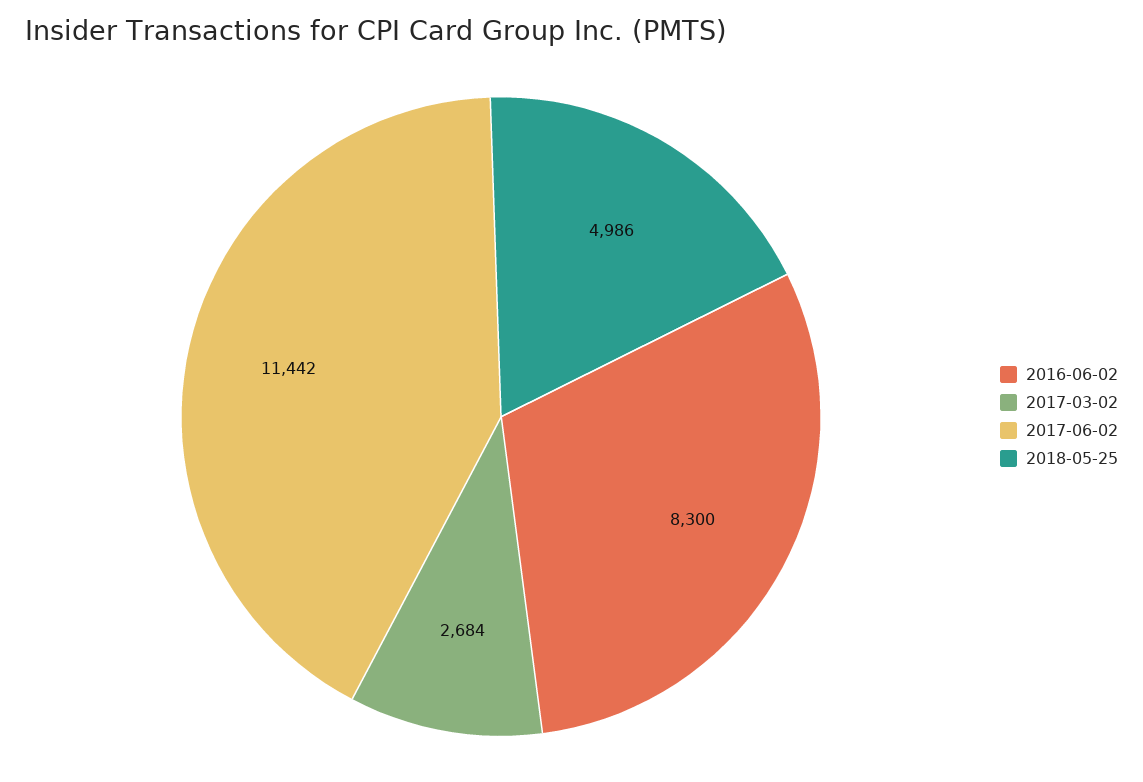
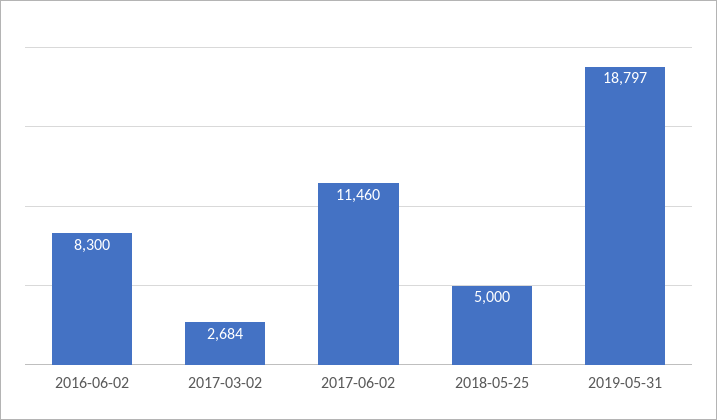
2017-06-02: 11442 -> 11460
2018-05-25: 4986 -> 5000
2019-05-31: none -> 18797

